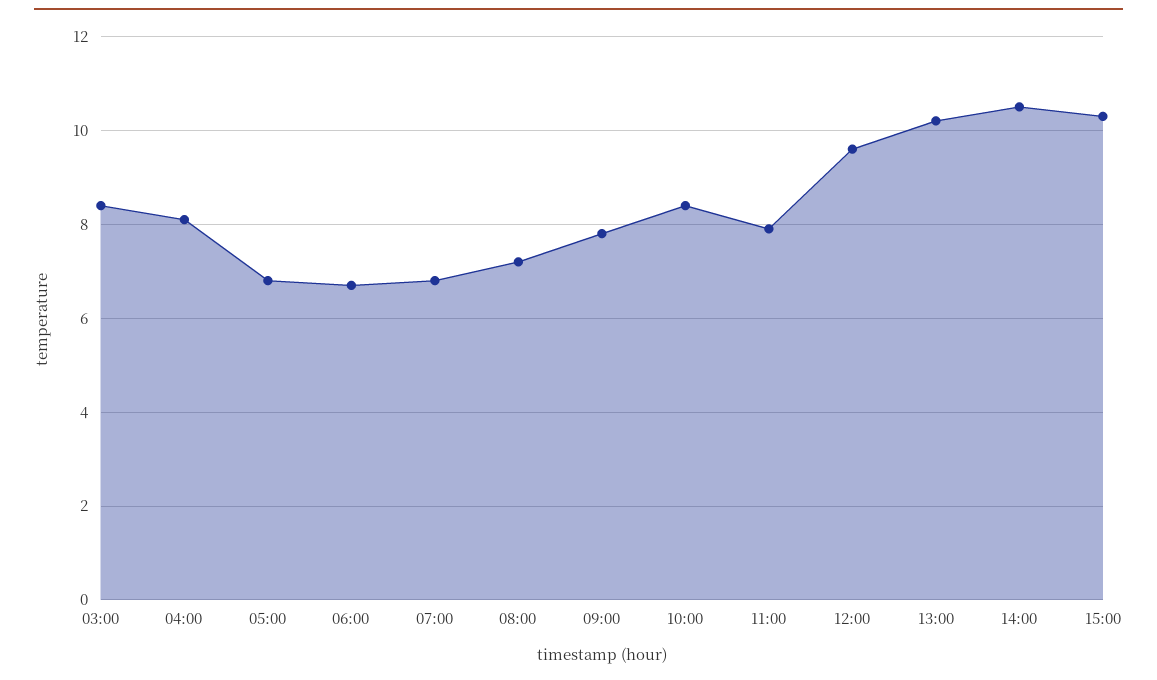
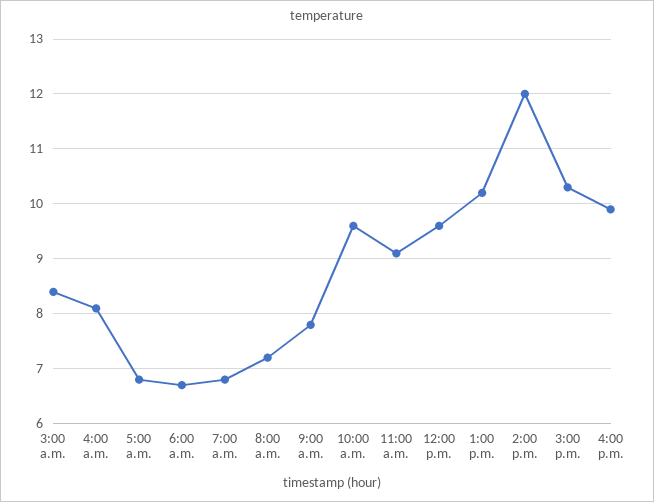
10:00: 8.5 -> 9.5
11:00: 8 -> 9
14:00: 10.5 -> 12
4:00 p.m.: none -> 10

